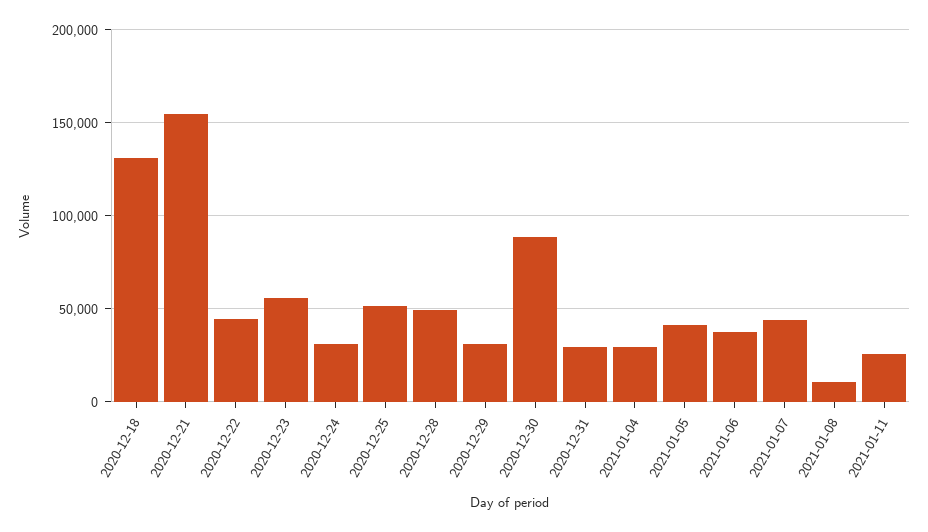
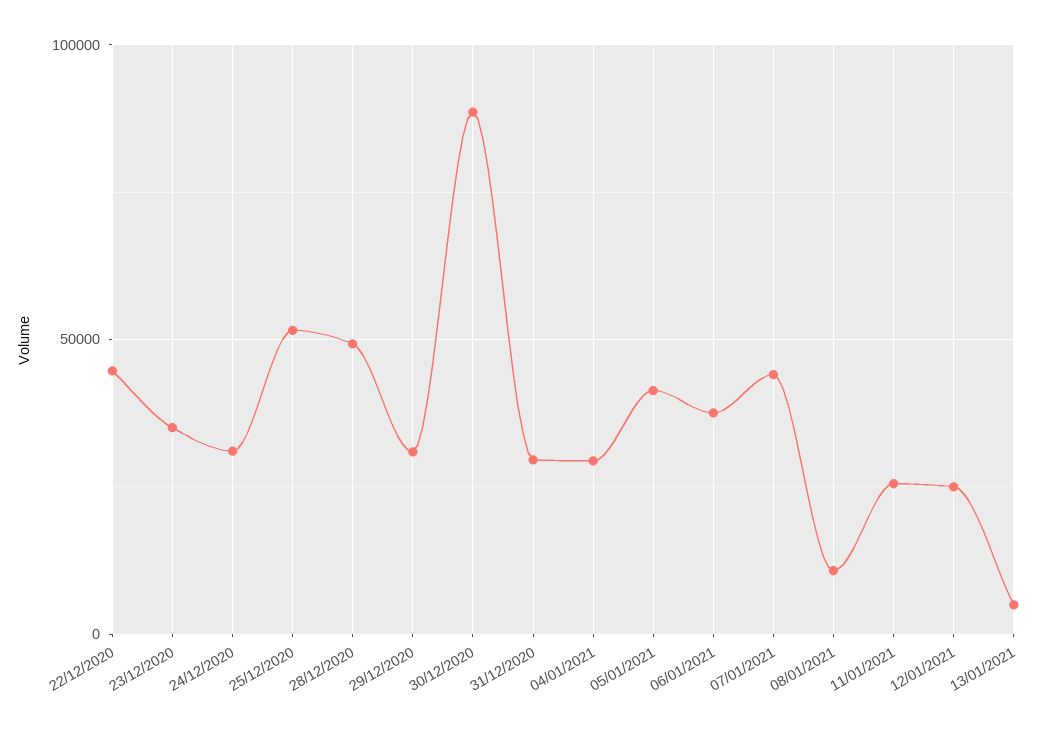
2020-12-18: 130000 -> none
2020-12-21: 155000 -> none
2020-12-23: 55000 -> 35000
12/01/2021: none -> 25000
13/01/2021: none -> 5000

